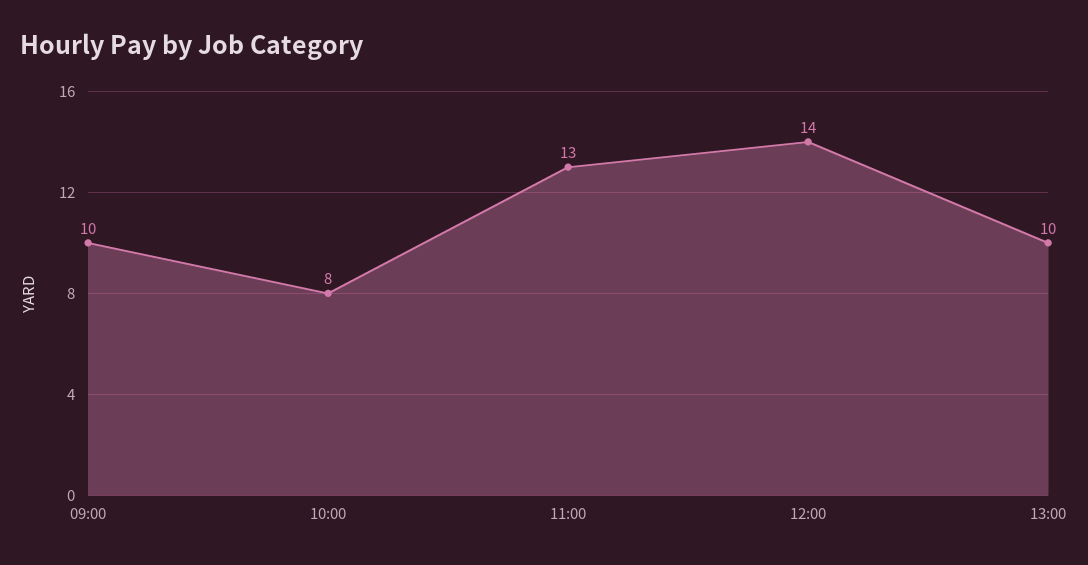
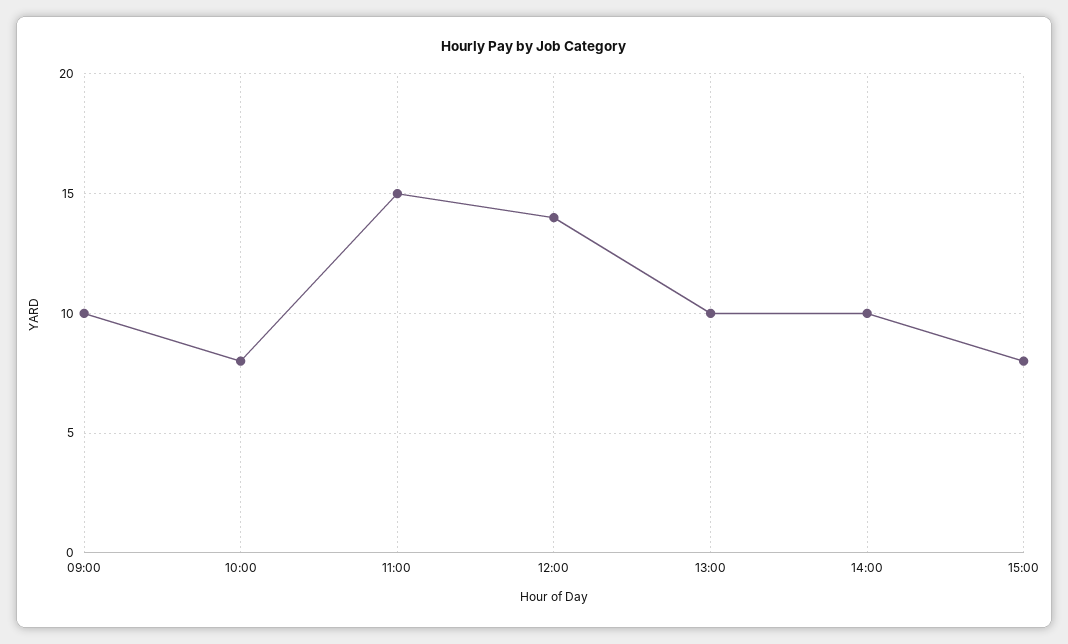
11:00: 13 -> 15
14:00: none -> 10
15:00: none -> 8

